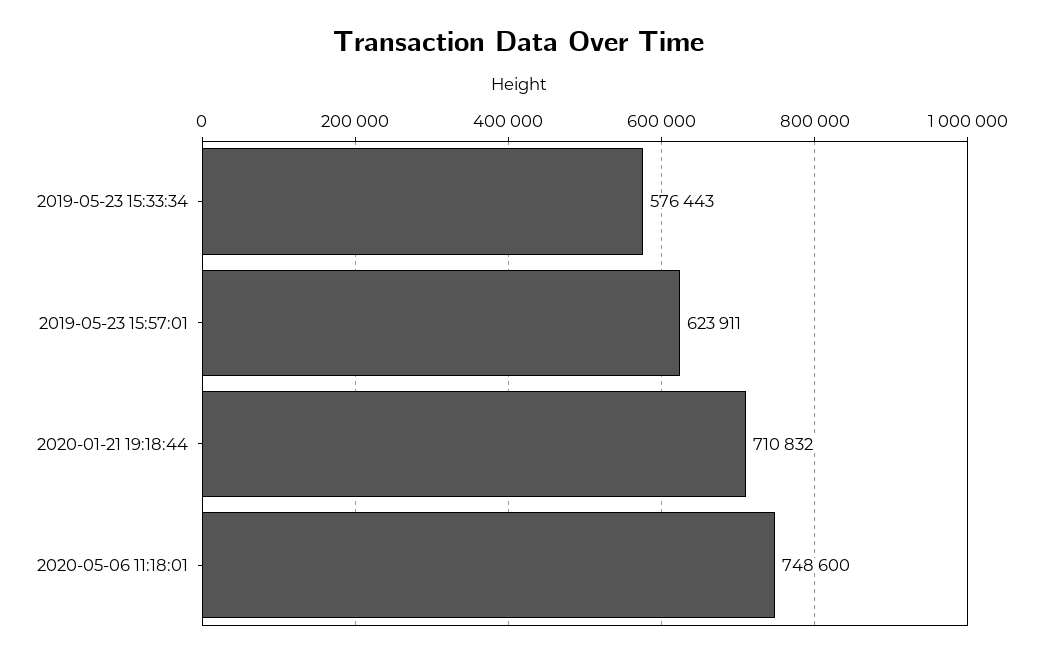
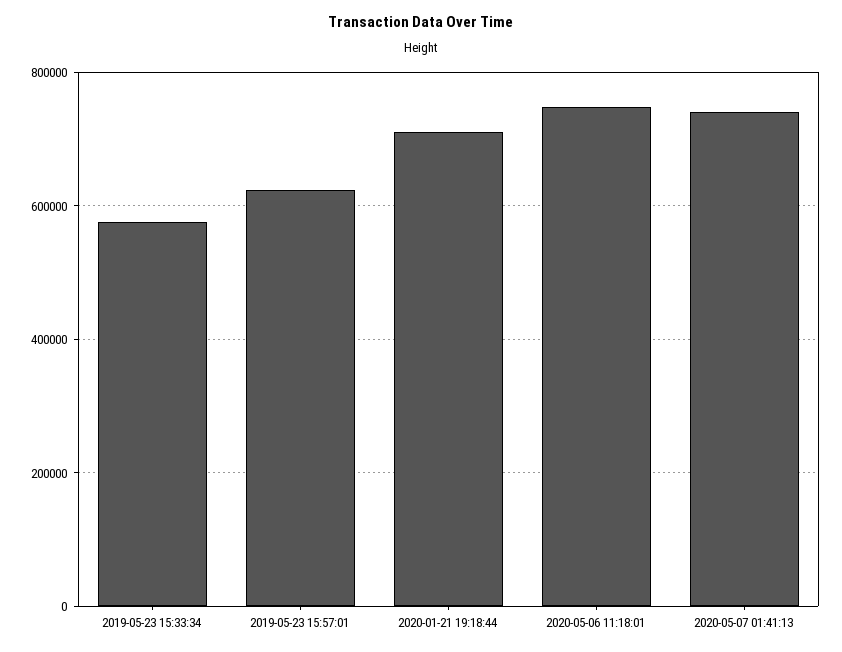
2020-05-07 01:41:13: none -> 740000

